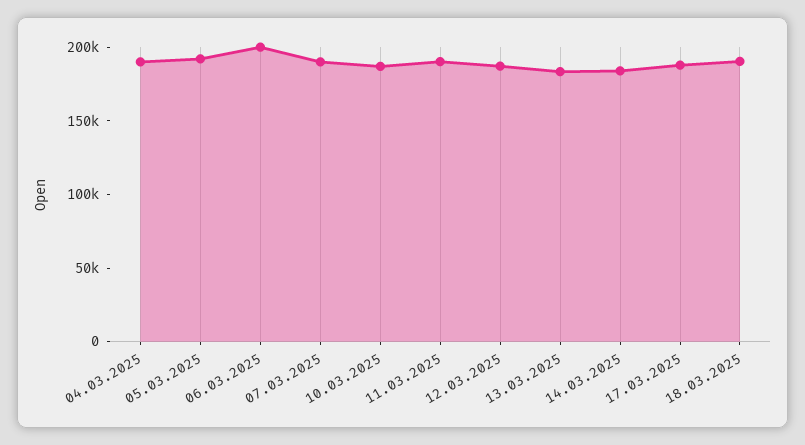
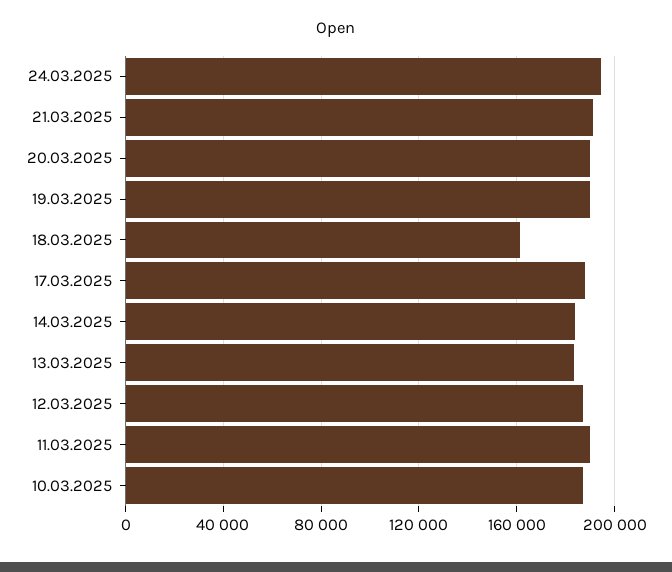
04.03.2025: 190000 -> none
05.03.2025: 190000 -> none
06.03.2025: 200000 -> none
07.03.2025: 190000 -> none
18.03.2025: 190000 -> 160000
24.03.2025: none -> 195000
21.03.2025: none -> 190000
20.03.2025: none -> 190000
19.03.2025: none -> 190000

